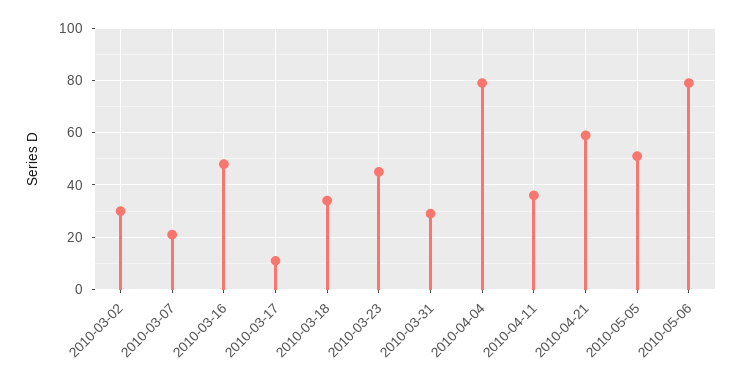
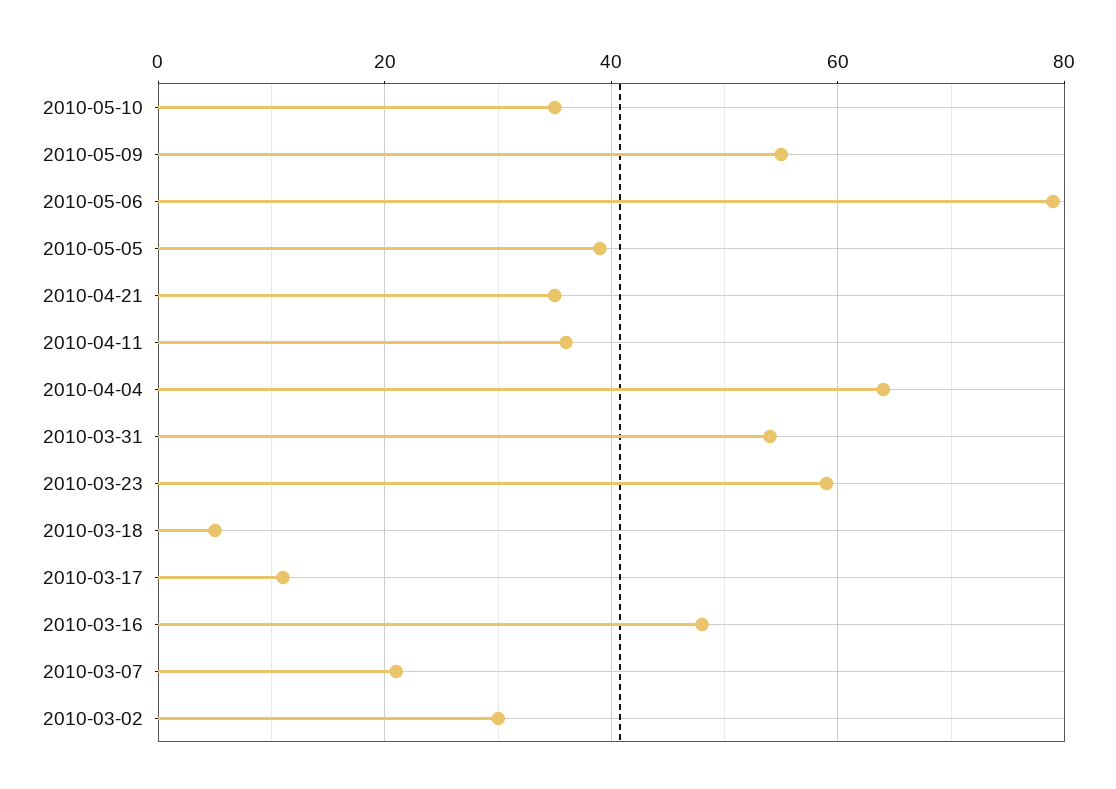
2010-03-18: 35 -> 5
2010-03-23: 45 -> 60
2010-03-31: 30 -> 55
2010-04-04: 80 -> 65
2010-04-21: 60 -> 35
2010-05-05: 50 -> 40
2010-05-10: none -> 35
2010-05-09: none -> 55

